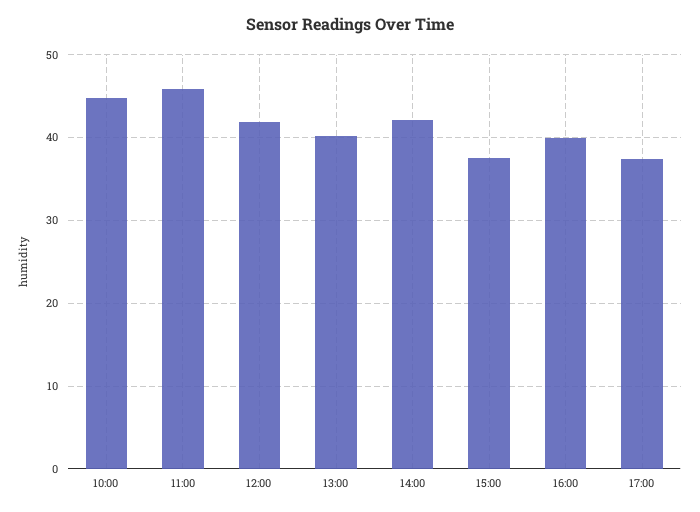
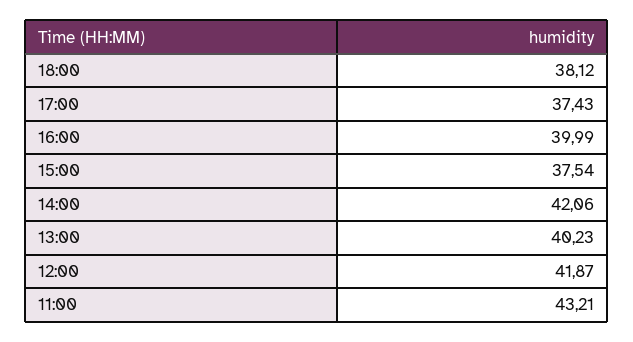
10:00: 45 -> none
11:00: 46 -> 43.21
18:00: none -> 38.12

